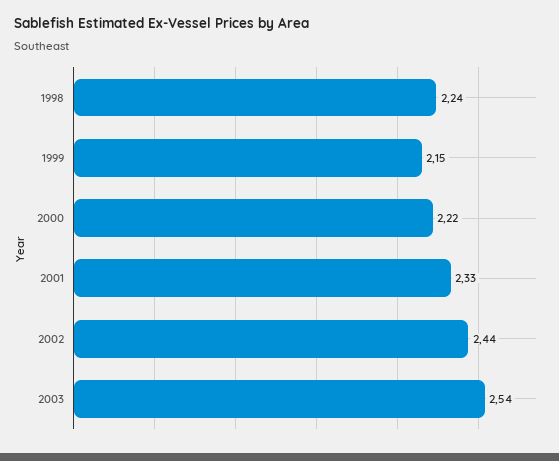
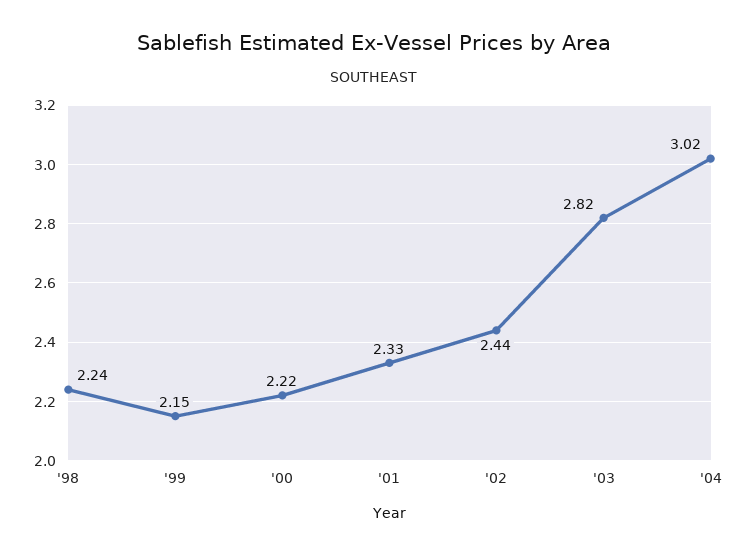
2003: 2.54 -> 2.82
'04: none -> 3.02

